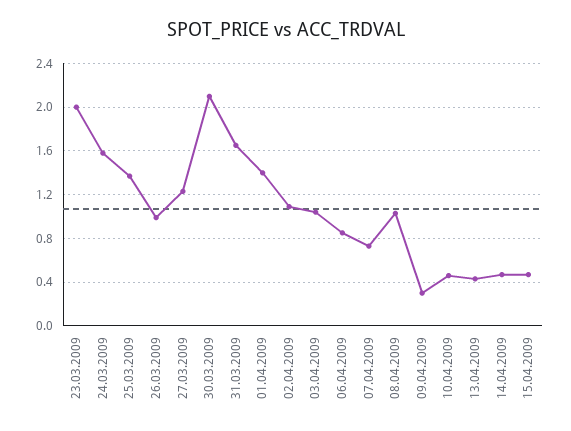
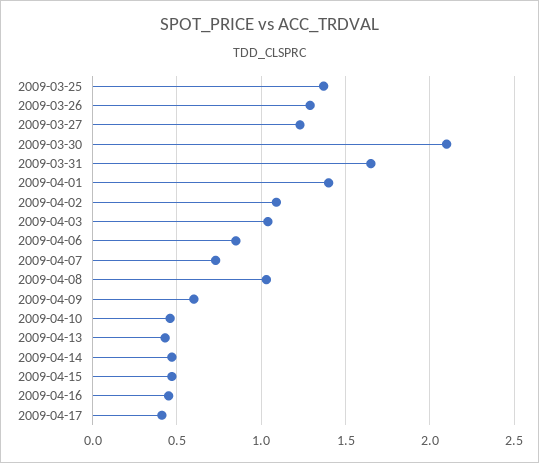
23.03.2009: 2 -> none
24.03.2009: 1.6 -> none
26.03.2009: 1 -> 1.3
09.04.2009: 0.3 -> 0.6
2009-04-16: none -> 0.45
2009-04-17: none -> 0.4

